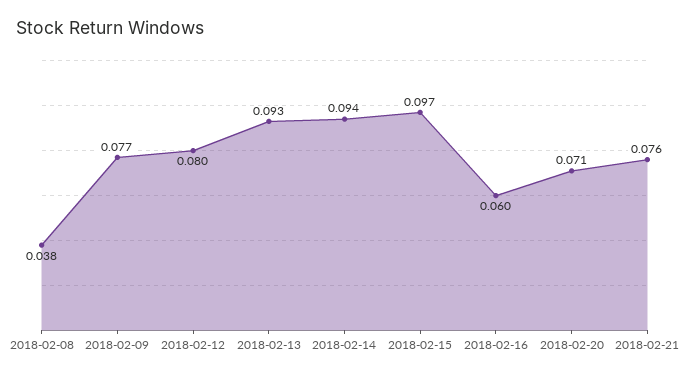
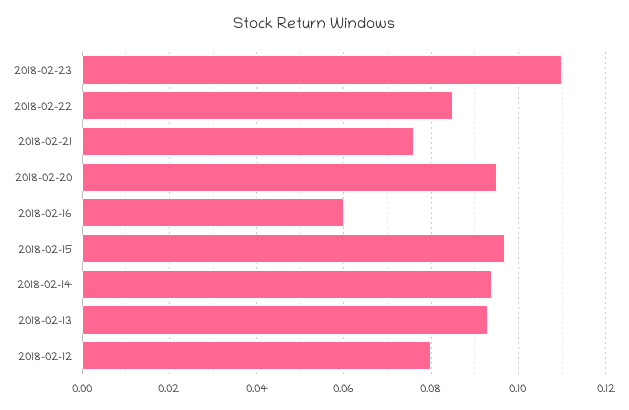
2018-02-08: 0.038 -> none
2018-02-09: 0.077 -> none
2018-02-20: 0.071 -> 0.095
2018-02-23: none -> 0.11
2018-02-22: none -> 0.085

